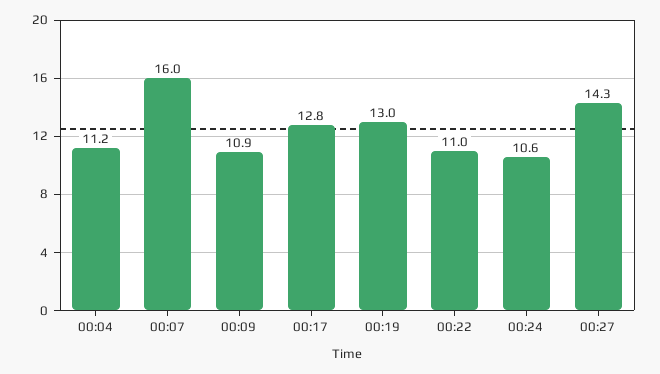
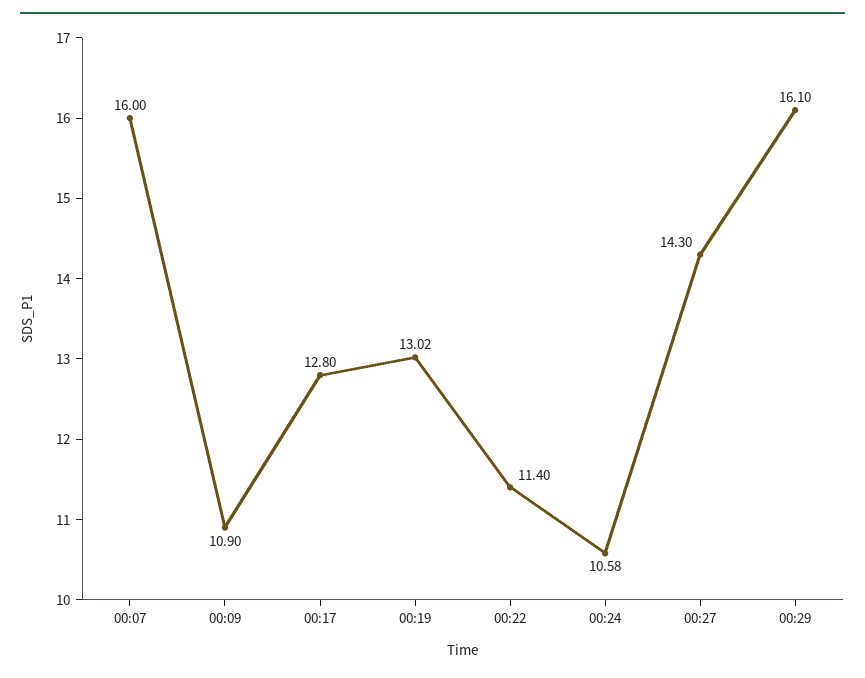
00:04: 11.2 -> none
00:22: 11 -> 11.4
00:29: none -> 16.1

